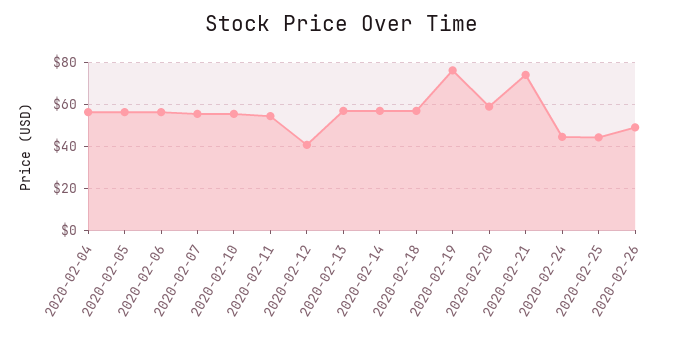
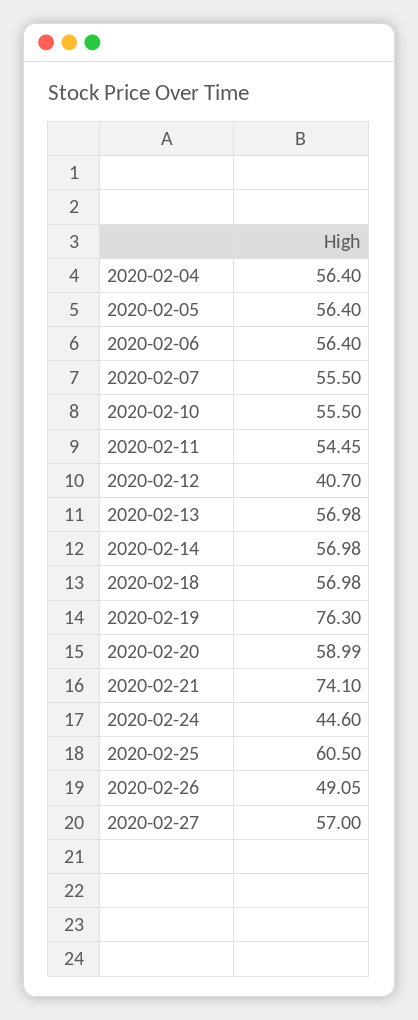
2020-02-25: 45 -> 60.5
2020-02-27: none -> 57

